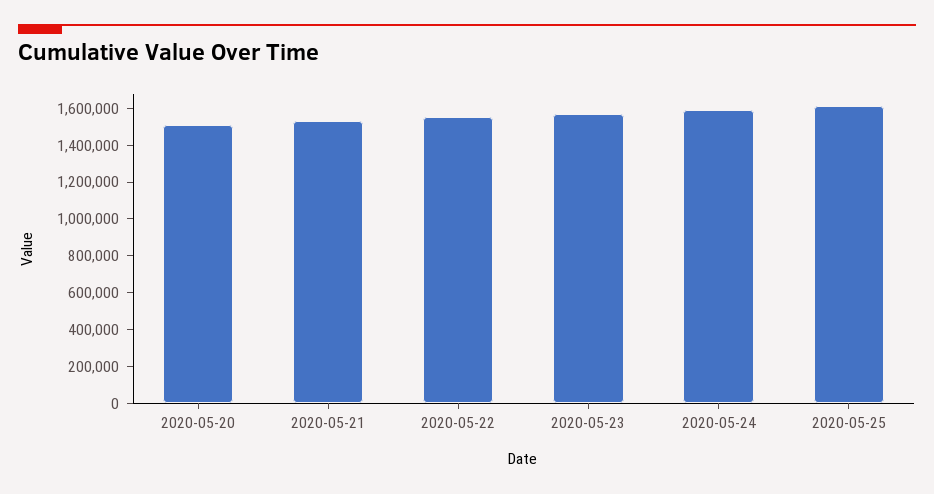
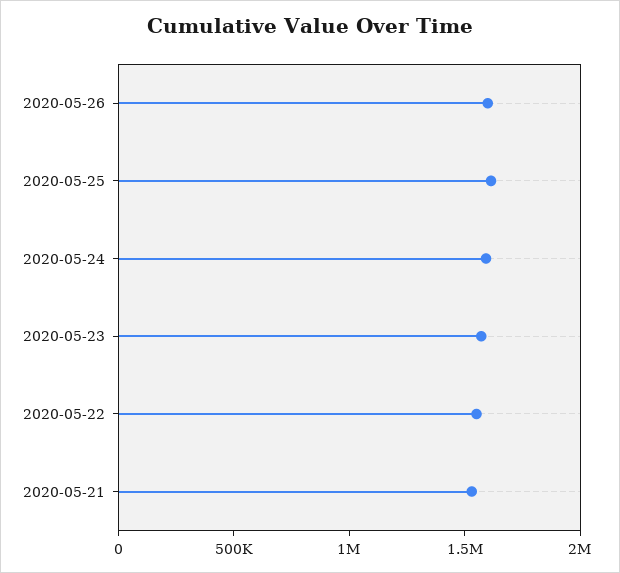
2020-05-20: 1500000 -> none
2020-05-26: none -> 1600000

